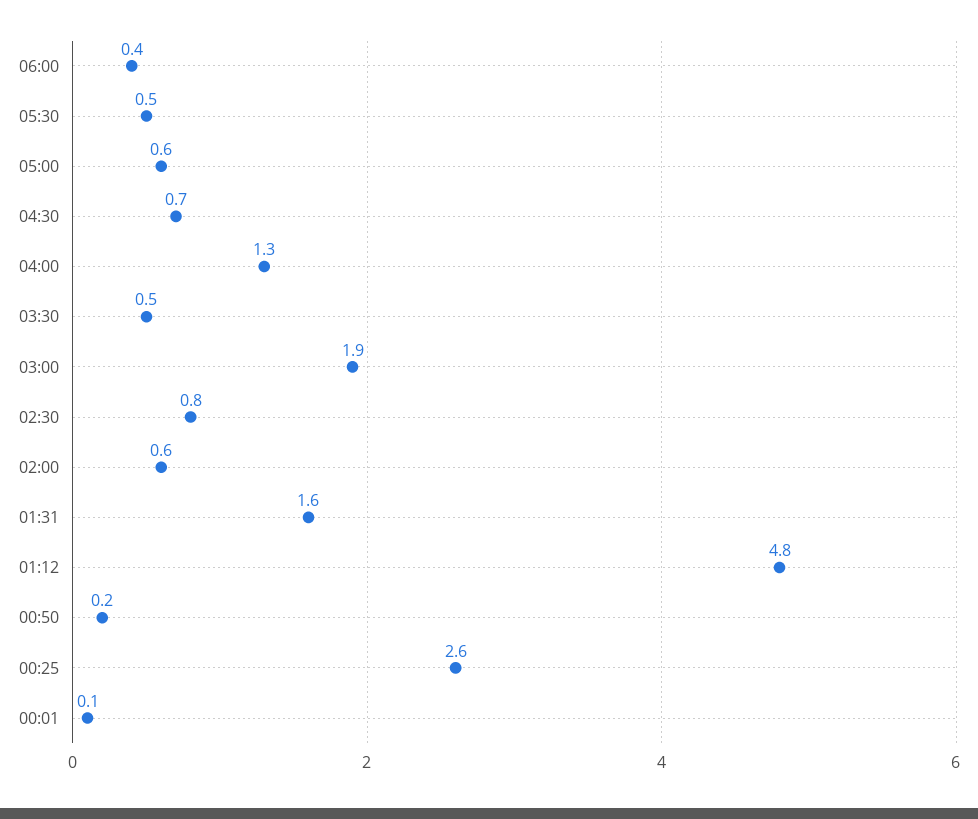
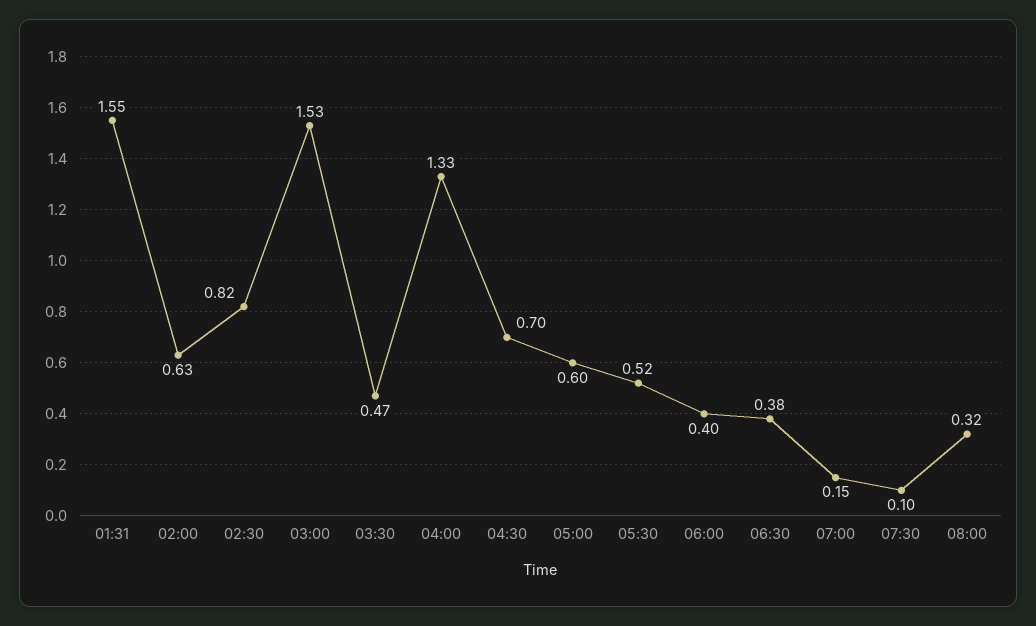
03:00: 1.9 -> 1.53
01:12: 4.8 -> none
00:50: 0.2 -> none
00:25: 2.6 -> none
00:01: 0.1 -> none
06:30: none -> 0.38
07:00: none -> 0.15
07:30: none -> 0.1
08:00: none -> 0.32

